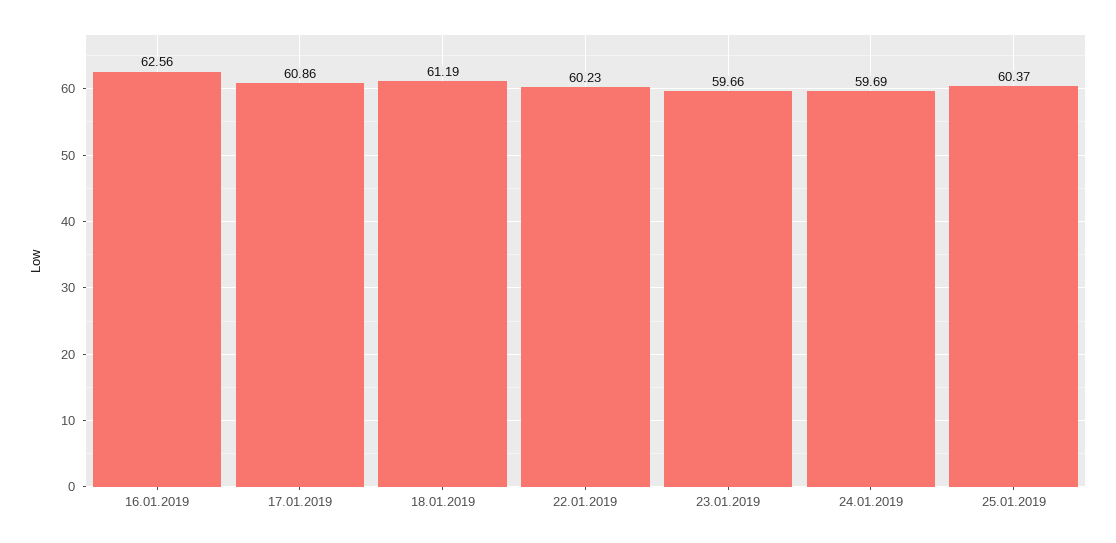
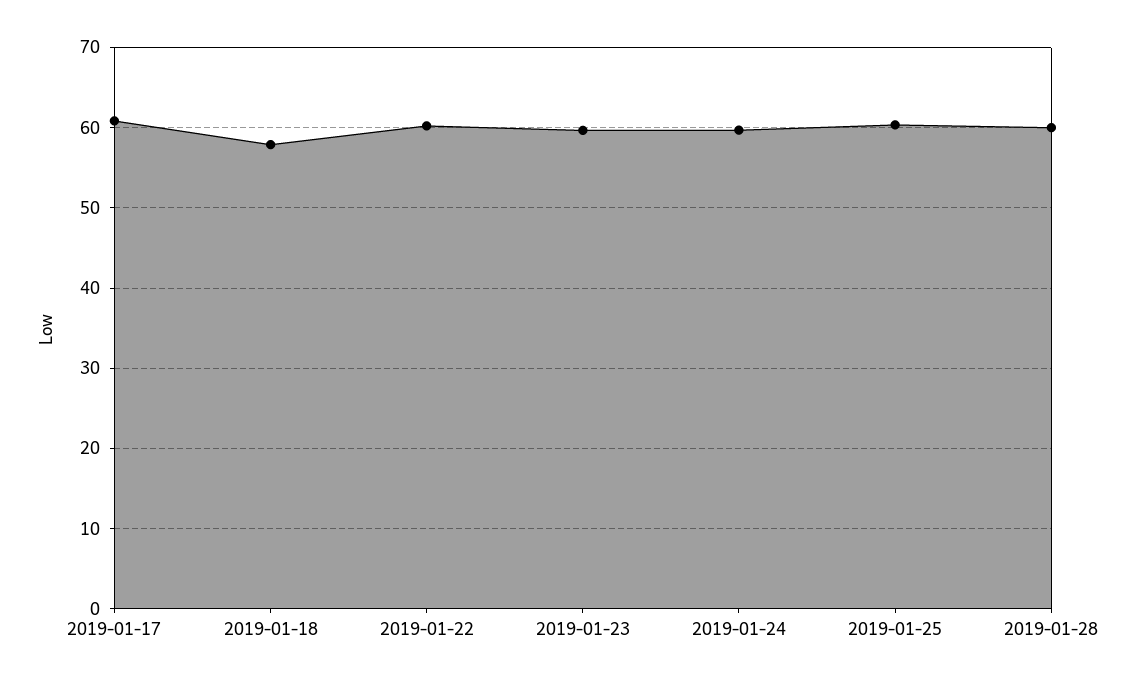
16.01.2019: 62.56 -> none
18.01.2019: 61.19 -> 58
2019-01-28: none -> 60

